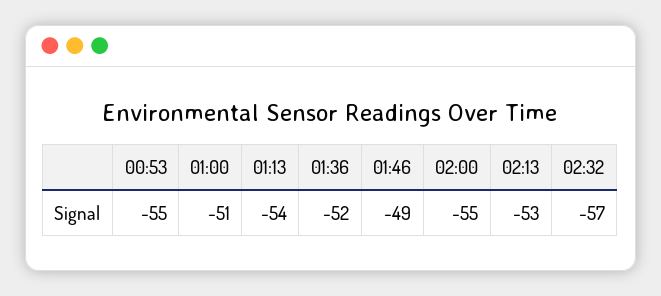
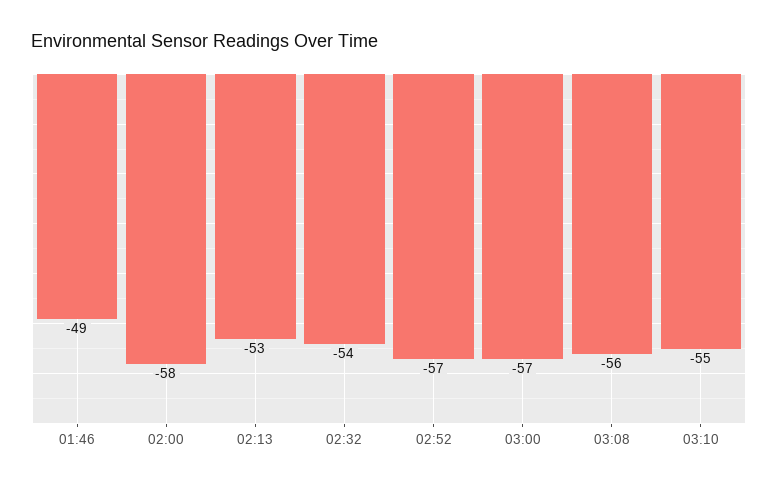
00:53: -55 -> none
01:00: -51 -> none
01:13: -54 -> none
01:36: -52 -> none
02:00: -55 -> -58
02:32: -57 -> -54
02:52: none -> -57
03:00: none -> -57
03:08: none -> -56
03:10: none -> -55

